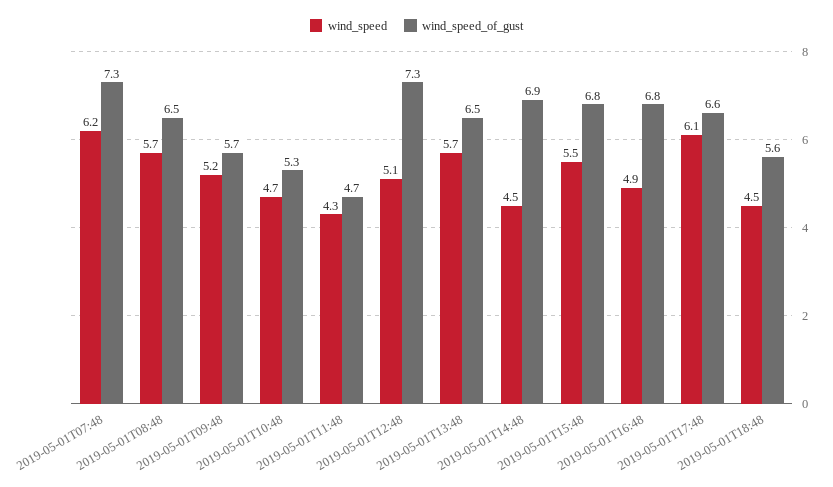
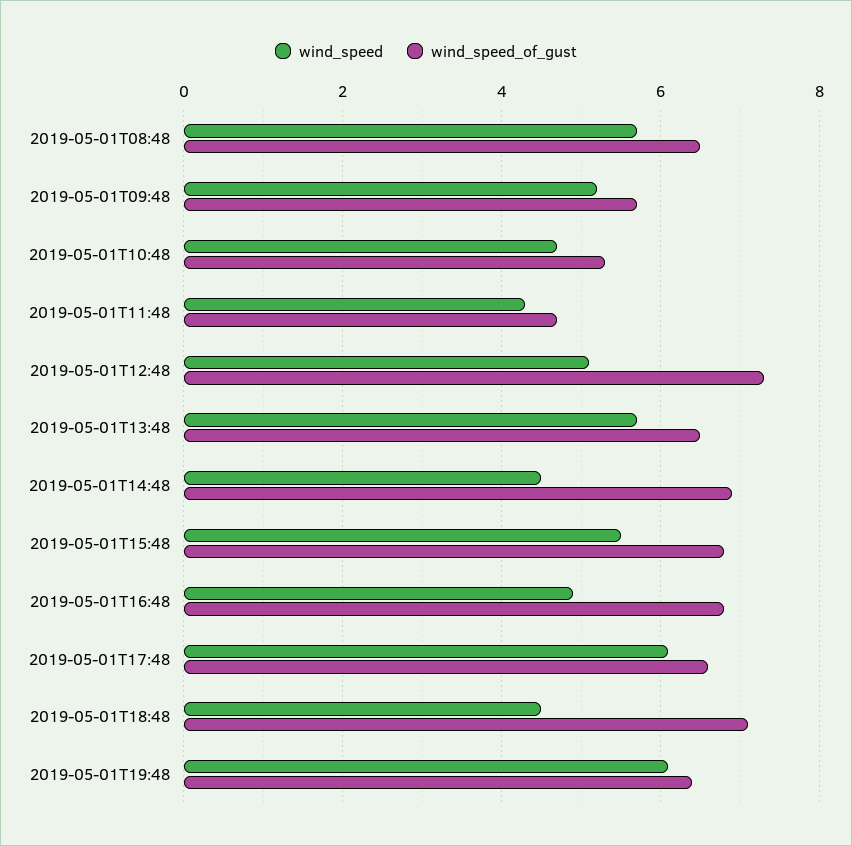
wind_speed, 2019-05-01T07:48: 6.2 -> none
wind_speed_of_gust, 2019-05-01T07:48: 7.3 -> none
wind_speed_of_gust, 2019-05-01T18:48: 5.6 -> 7
wind_speed, 2019-05-01T19:48: none -> 6
wind_speed_of_gust, 2019-05-01T19:48: none -> 6.5

